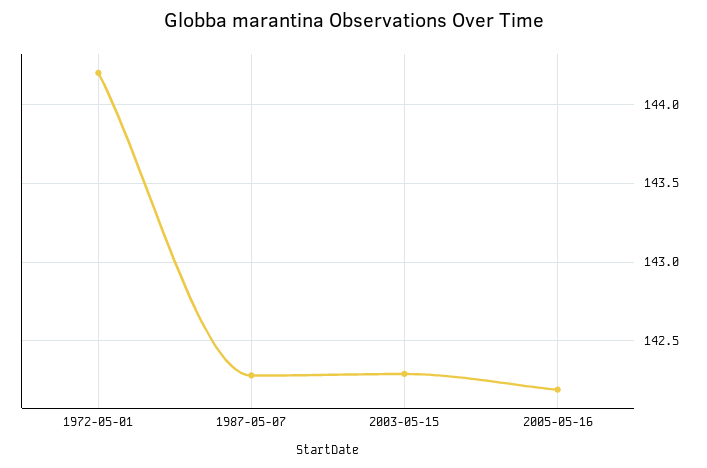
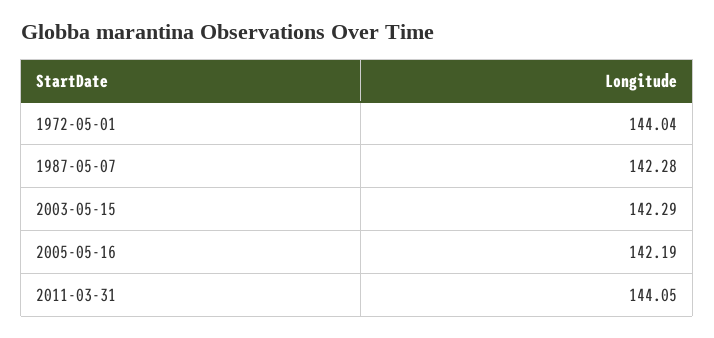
1972-05-01: 144.2 -> 144.04
2011-03-31: none -> 144.05

